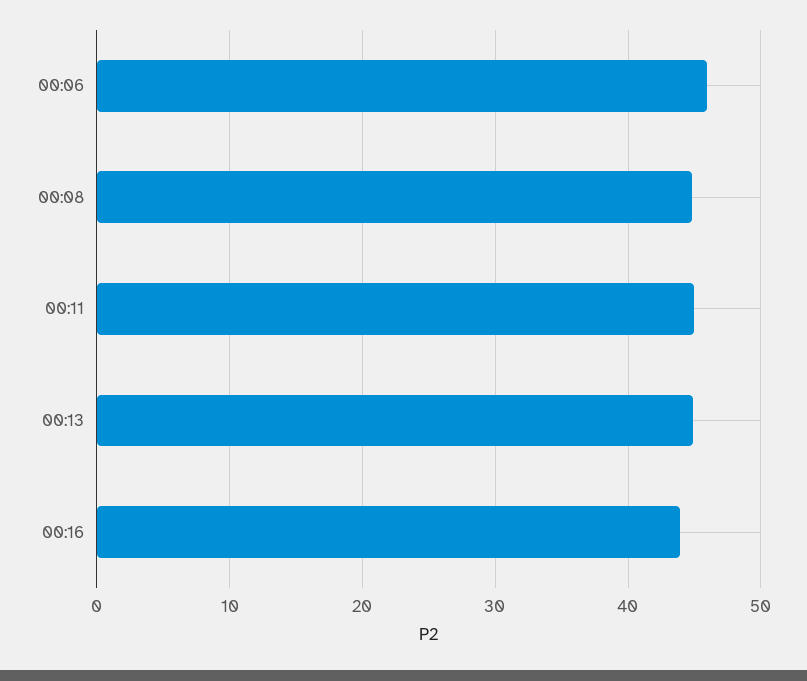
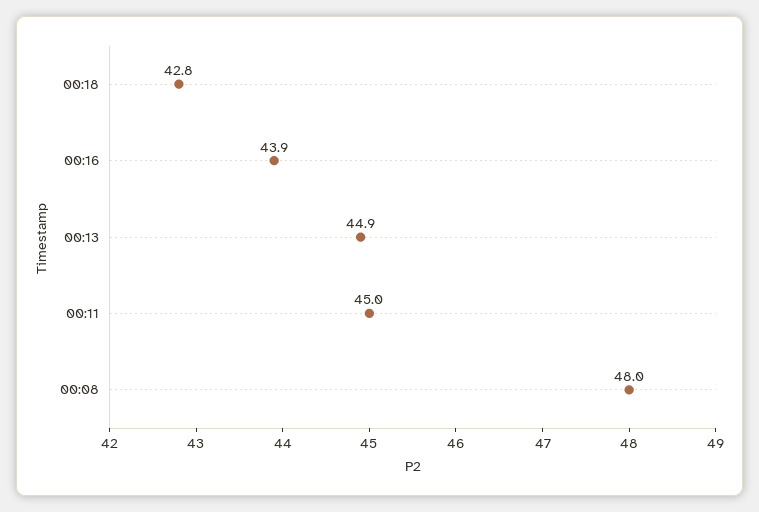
00:06: 46 -> none
00:08: 45 -> 48
00:18: none -> 42.8

